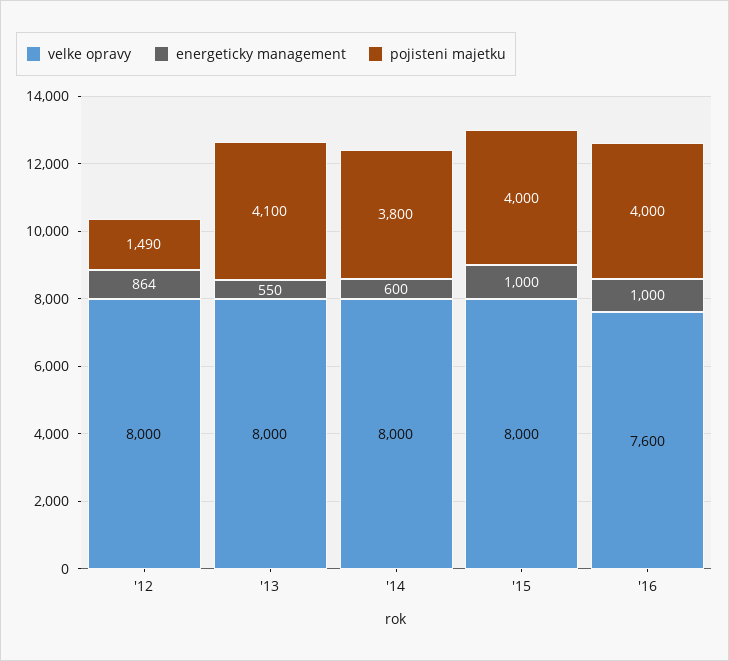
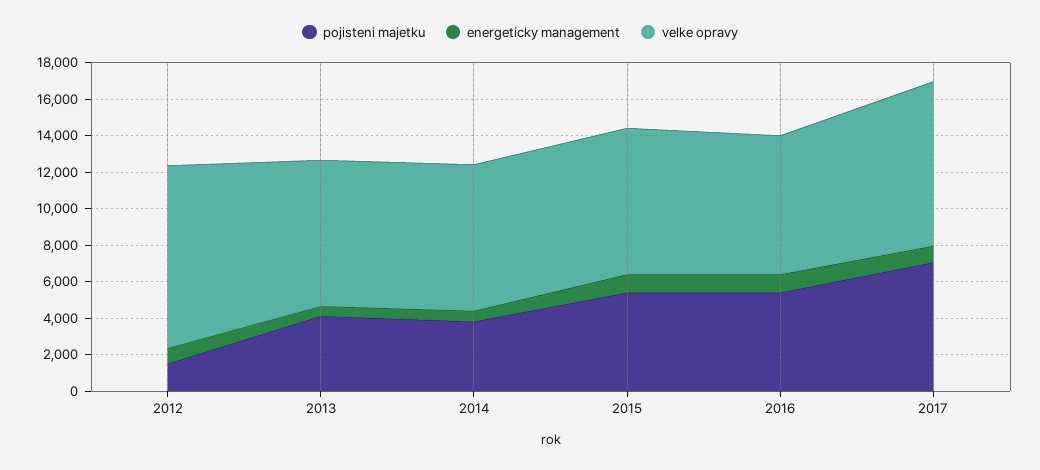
velke opravy, '12: 8000 -> 10000
pojisteni majetku, '15: 4000 -> 5500
pojisteni majetku, '16: 4000 -> 5500
pojisteni majetku, 2017: none -> 7000
energeticky management, 2017: none -> 1000
velke opravy, 2017: none -> 9000

